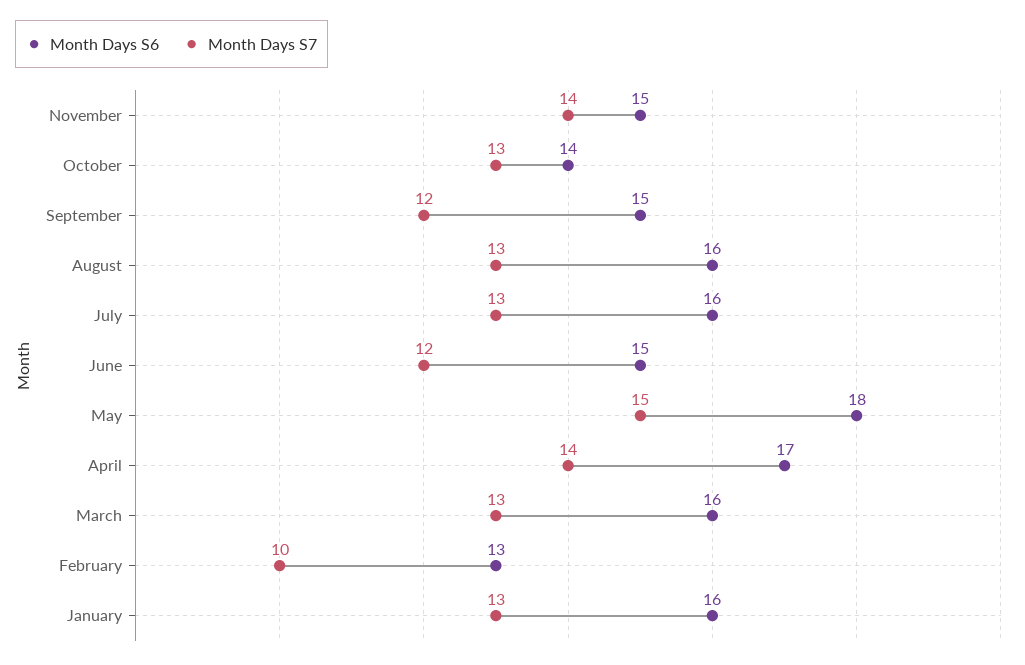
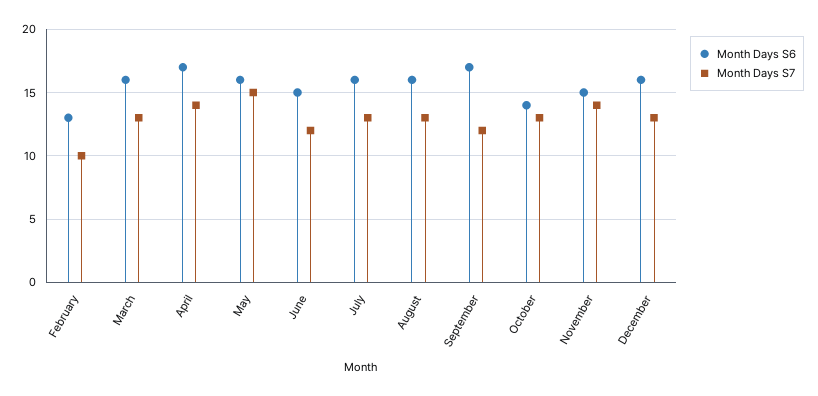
Month Days S6, September: 15 -> 17
Month Days S6, May: 18 -> 16
Month Days S6, January: 16 -> none
Month Days S7, January: 13 -> none
Month Days S6, December: none -> 16
Month Days S7, December: none -> 13

